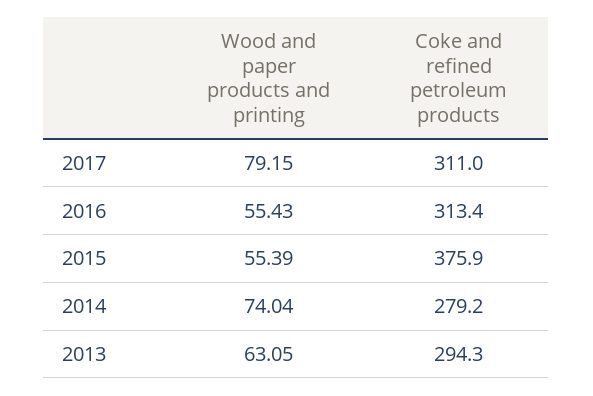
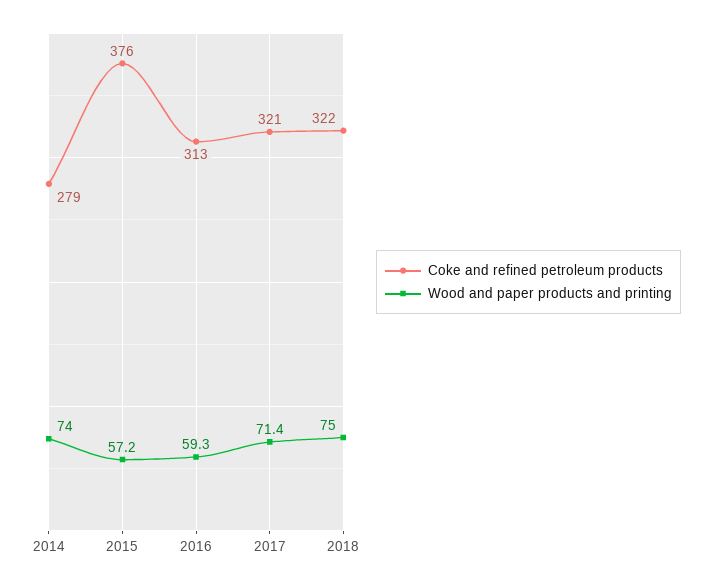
Wood and paper products and printing, 2017: 79.15 -> 71.4
Coke and refined petroleum products, 2017: 311 -> 321
Wood and paper products and printing, 2016: 55.43 -> 59.3
Wood and paper products and printing, 2015: 55.39 -> 57.2
Wood and paper products and printing, 2013: 63.05 -> none
Coke and refined petroleum products, 2013: 294.3 -> none
Coke and refined petroleum products, 2018: none -> 322
Wood and paper products and printing, 2018: none -> 75

